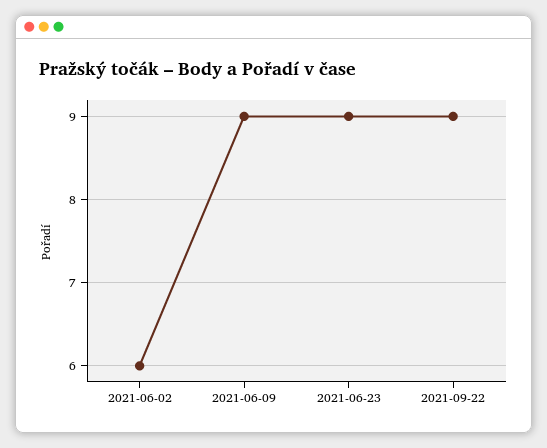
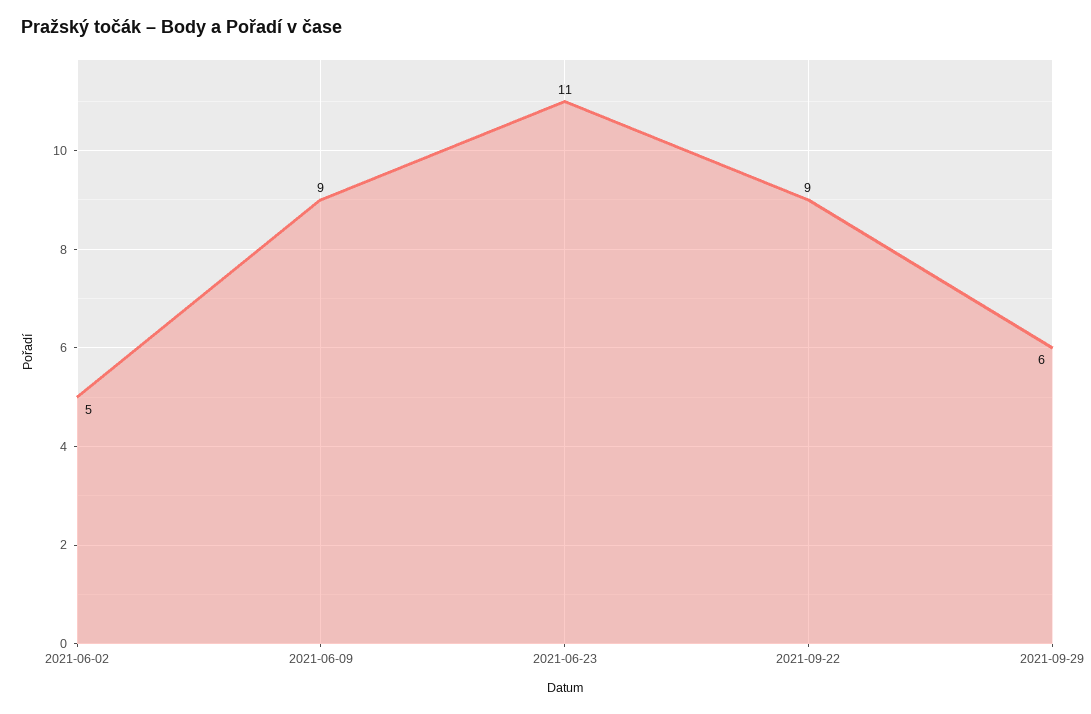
2021-06-02: 6 -> 5
2021-06-23: 9 -> 11
2021-09-29: none -> 6

